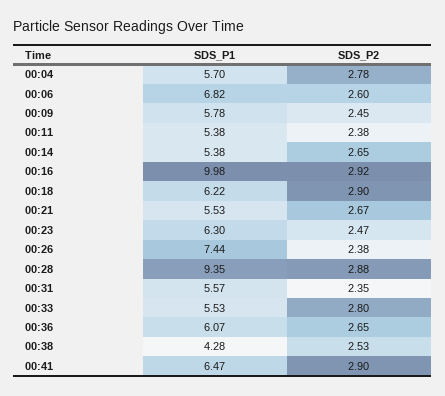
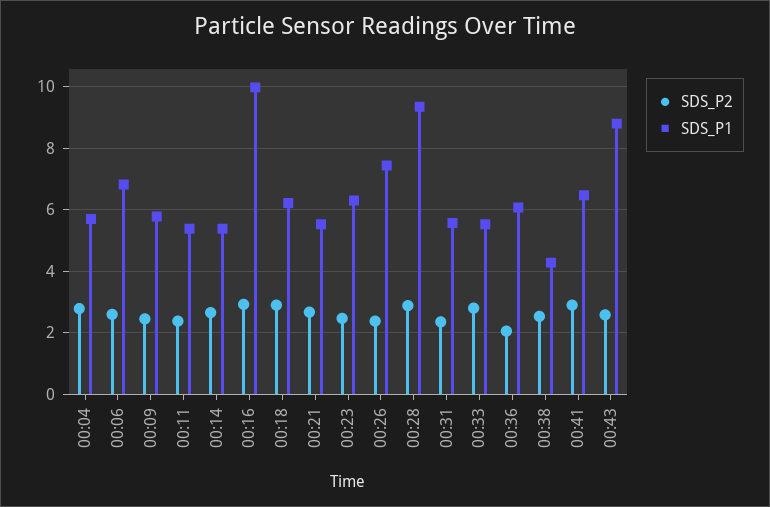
SDS_P2, 00:36: 2.65 -> 2
SDS_P2, 00:43: none -> 2.6
SDS_P1, 00:43: none -> 8.8

